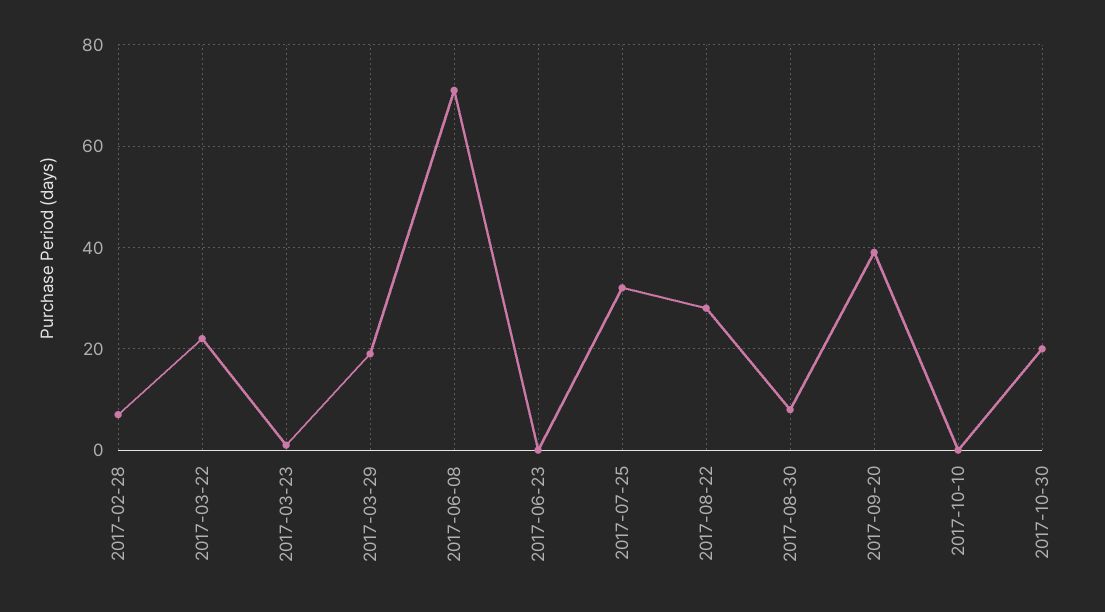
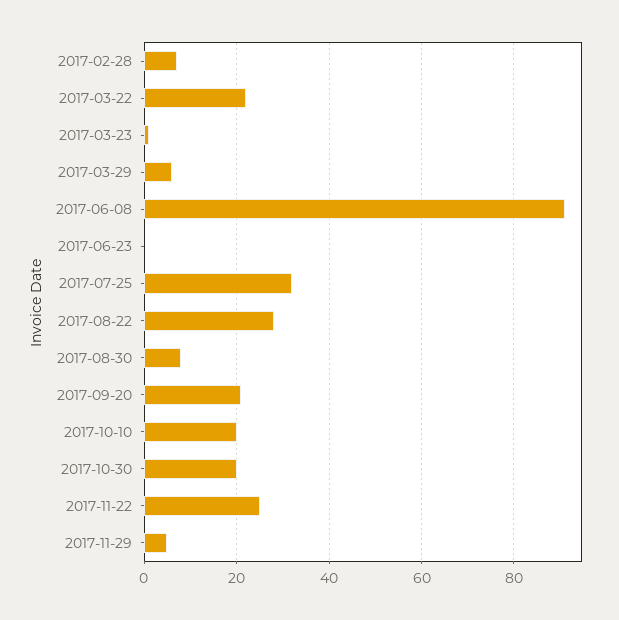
2017-03-29: 20 -> 5
2017-06-08: 70 -> 90
2017-09-20: 40 -> 20
2017-10-10: 0 -> 20
2017-11-22: none -> 25
2017-11-29: none -> 5

